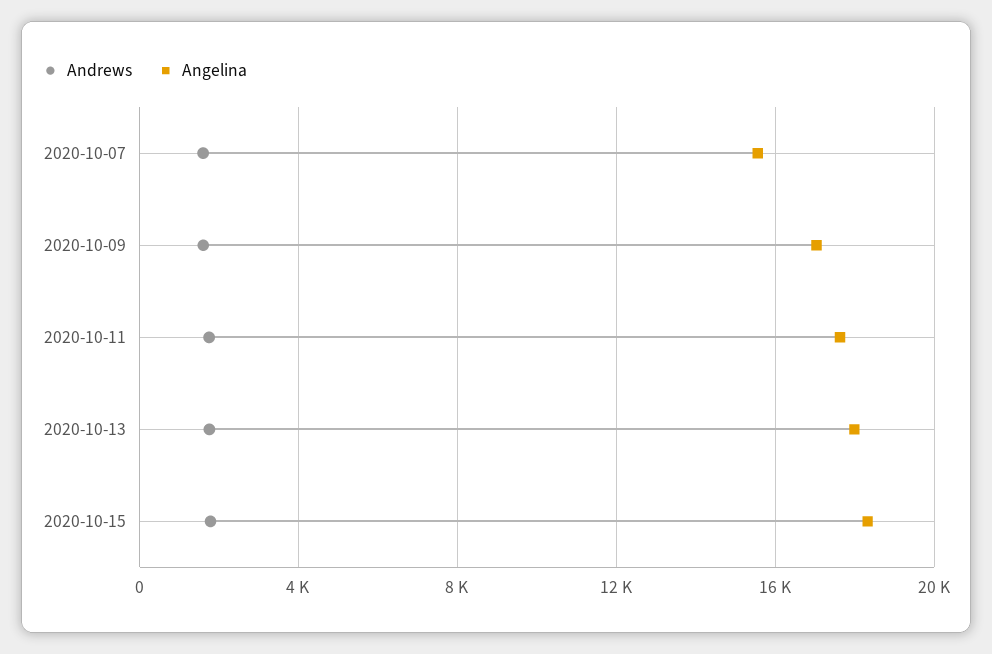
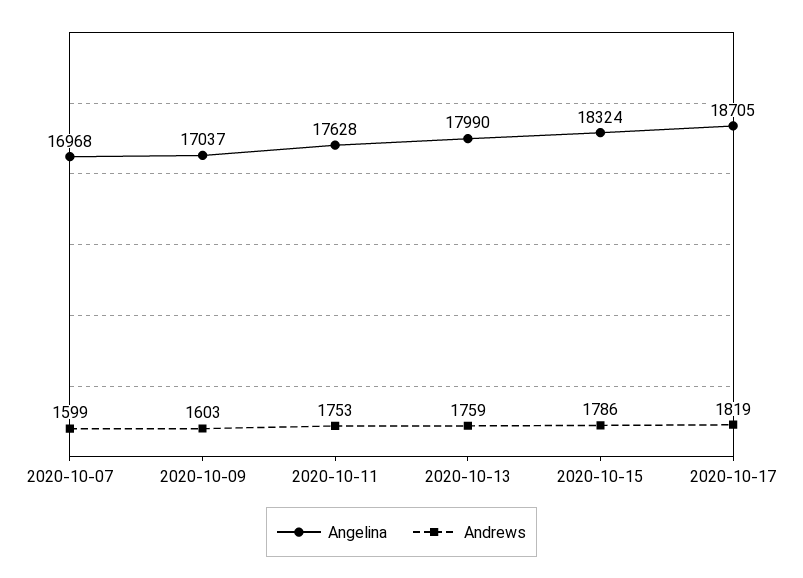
Angelina, 2020-10-07: 15500 -> 16968
Angelina, 2020-10-17: none -> 18705
Andrews, 2020-10-17: none -> 1819

